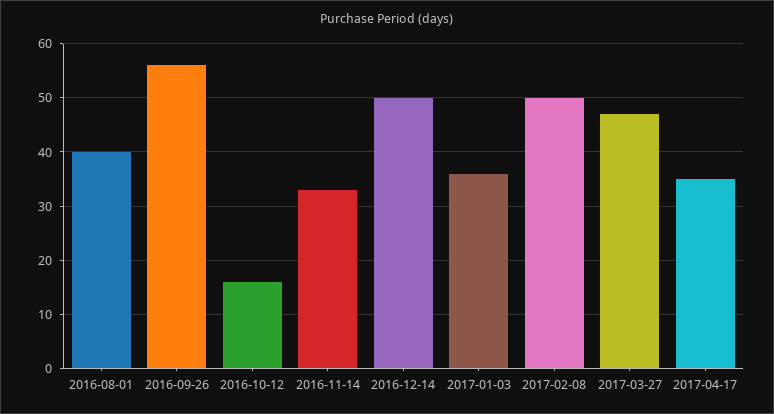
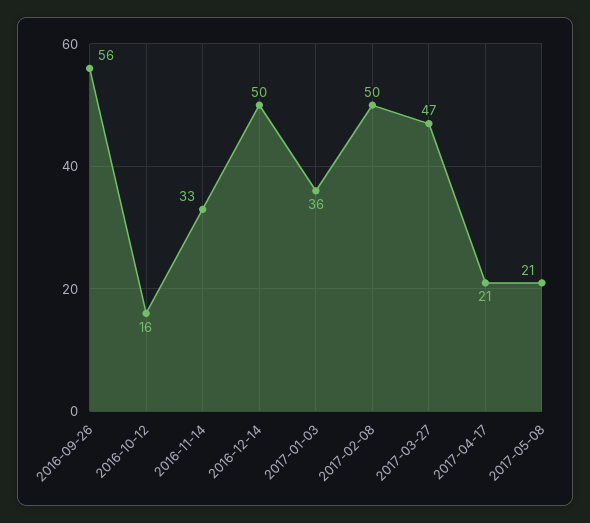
2016-08-01: 40 -> none
2017-04-17: 35 -> 21
2017-05-08: none -> 21

